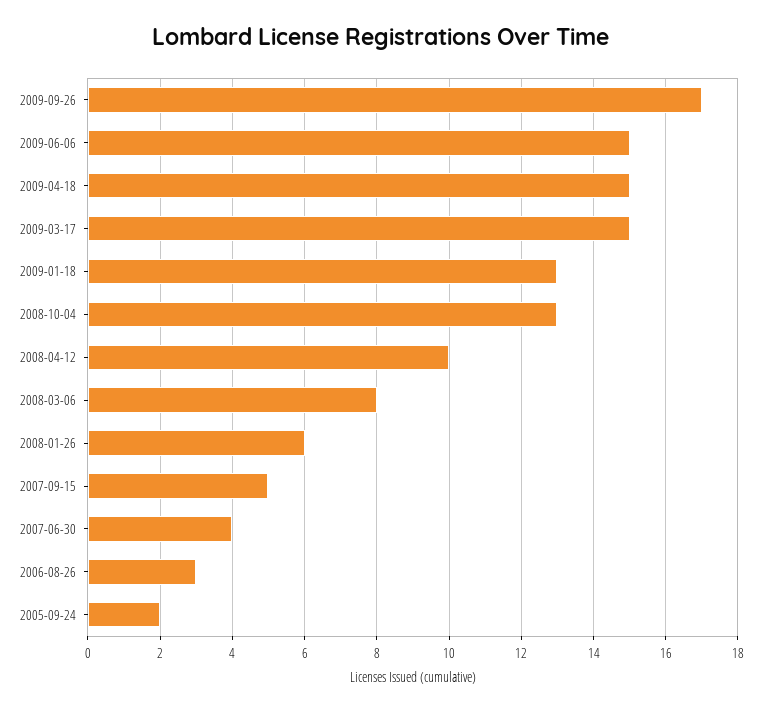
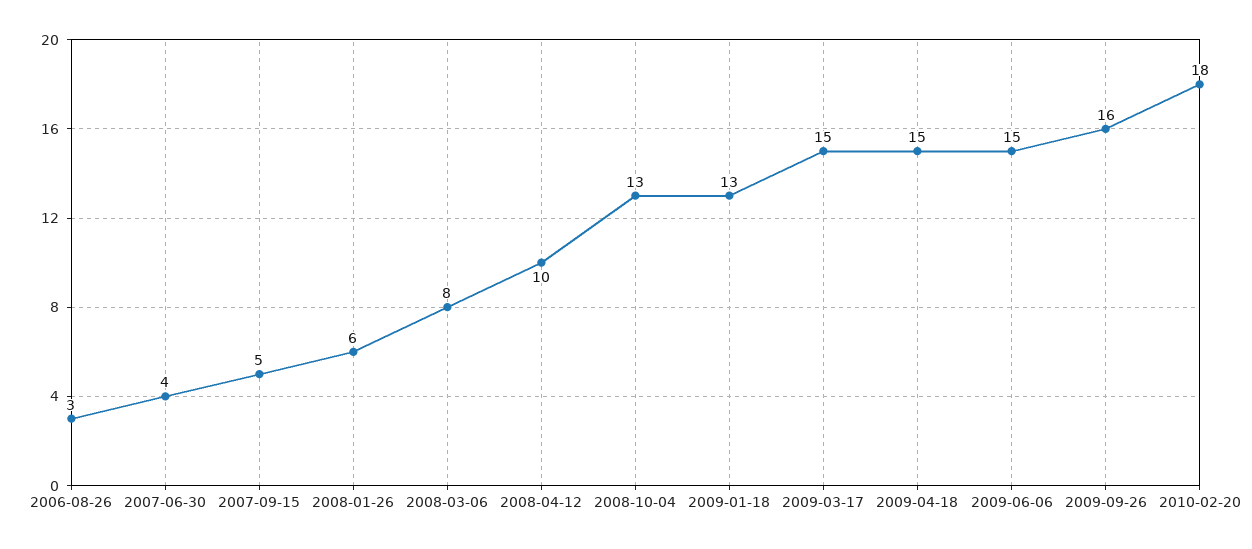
2009-09-26: 17 -> 16
2005-09-24: 2 -> none
2010-02-20: none -> 18

